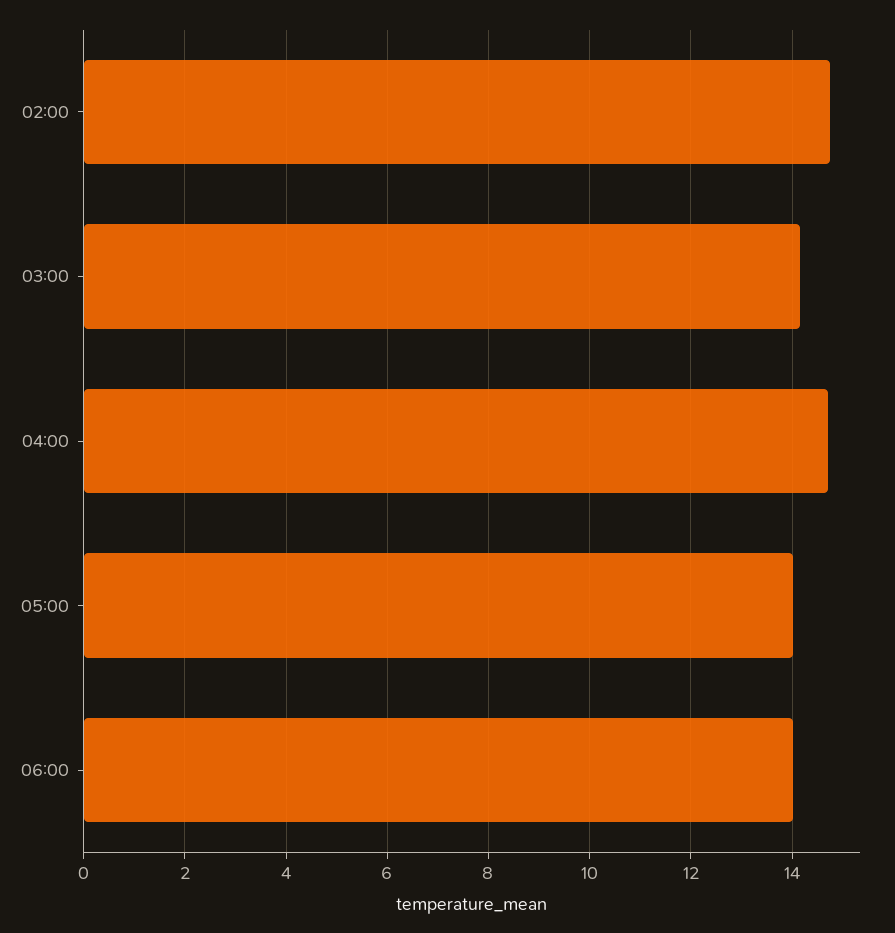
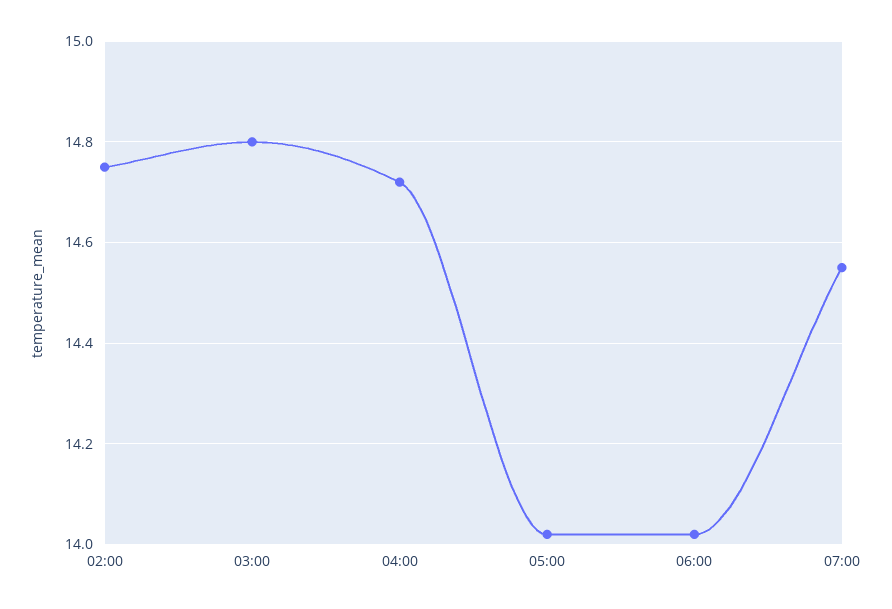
03:00: 14.2 -> 14.8
07:00: none -> 14.55

